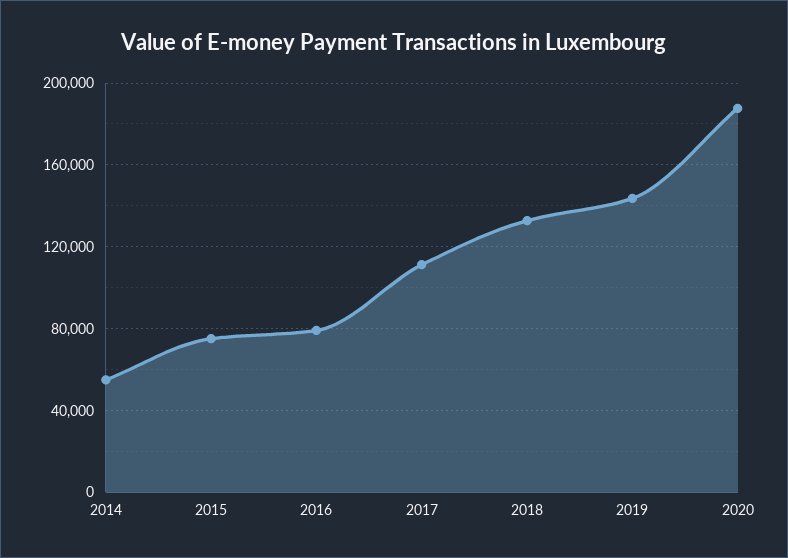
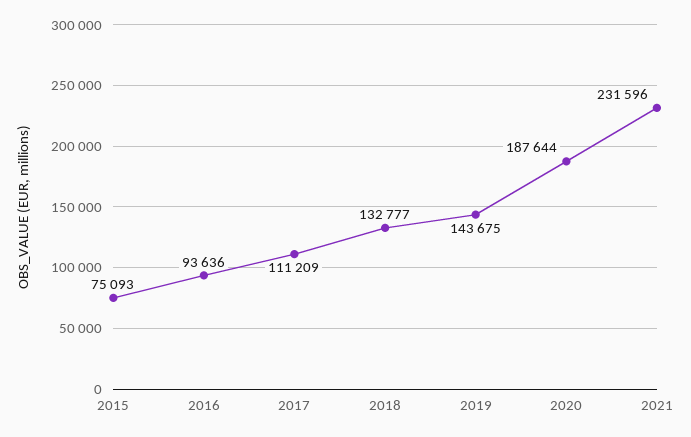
2014: 55000 -> none
2016: 80000 -> 93636
2021: none -> 231596

